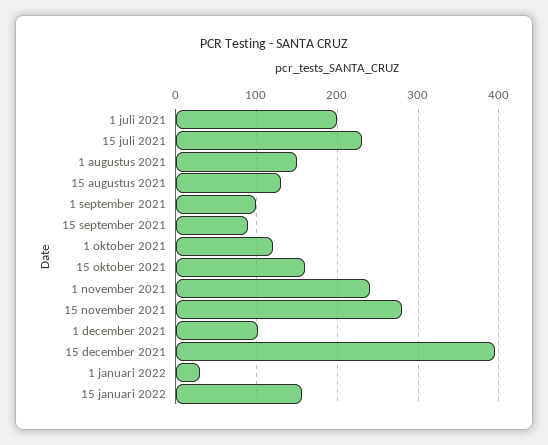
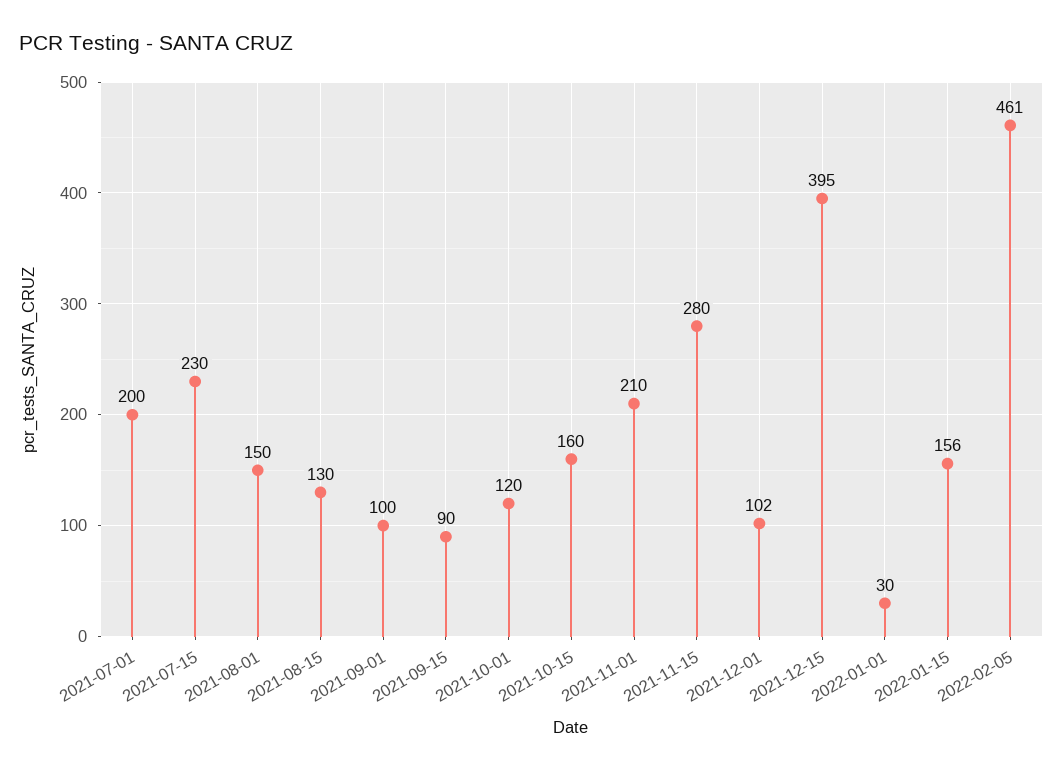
1 november 2021: 240 -> 210
2022-02-05: none -> 461

